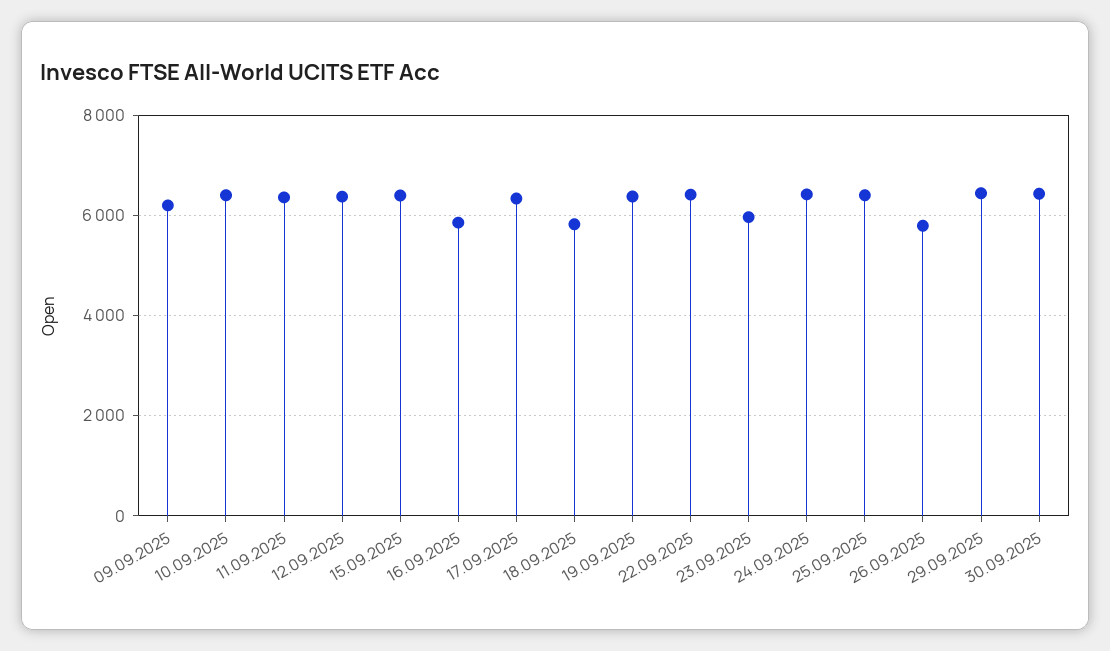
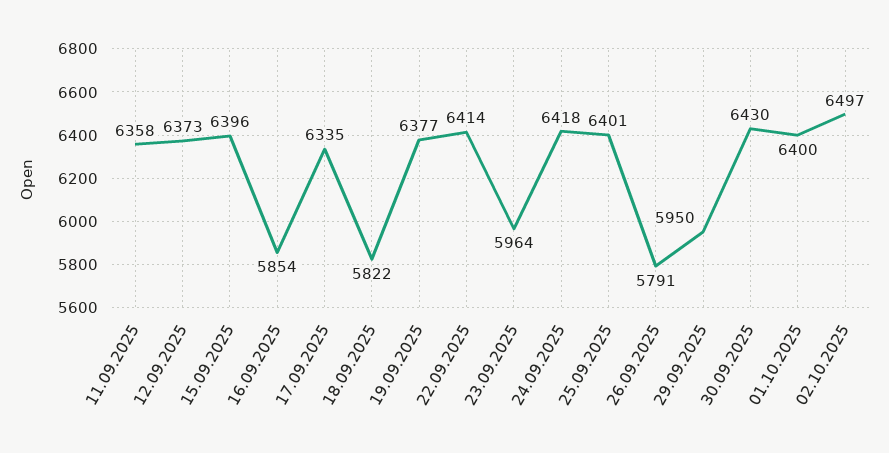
09.09.2025: 6200 -> none
10.09.2025: 6400 -> none
29.09.2025: 6400 -> 5950
01.10.2025: none -> 6400
02.10.2025: none -> 6497

